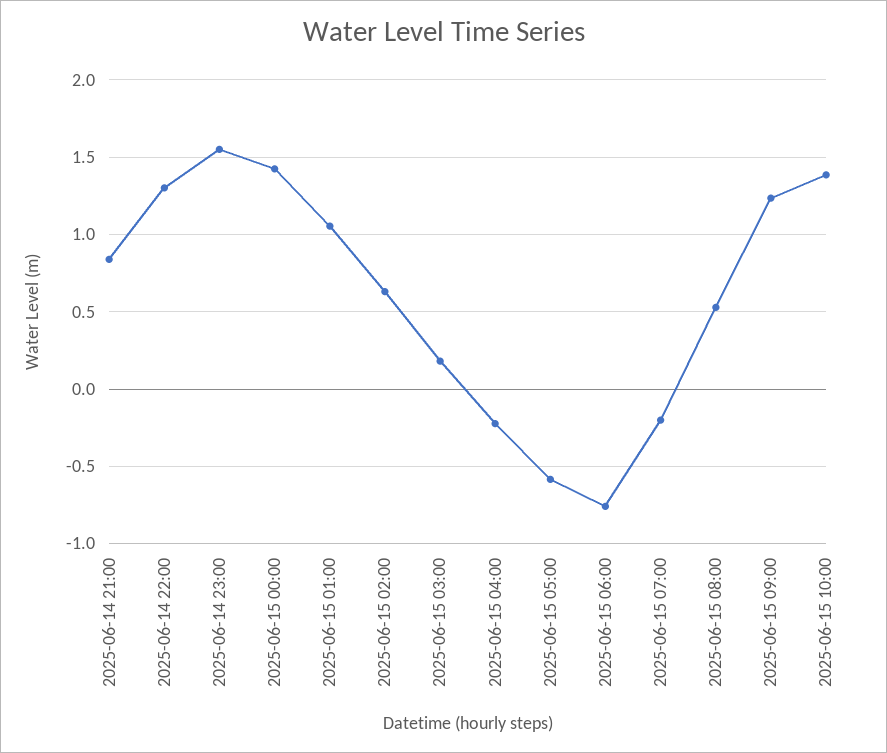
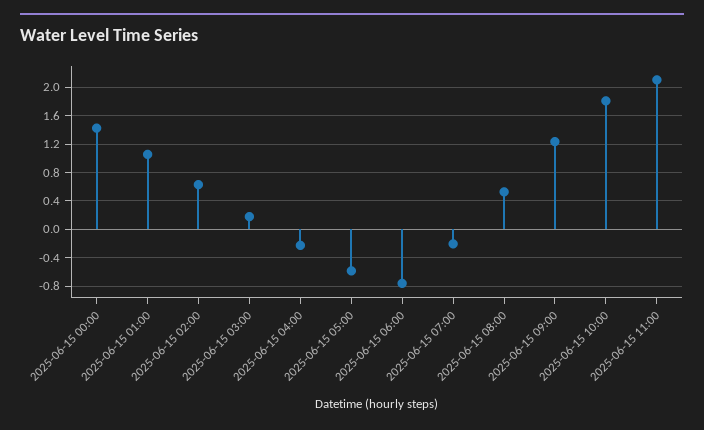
2025-06-14 21:00: 0.85 -> none
2025-06-14 22:00: 1.3 -> none
2025-06-14 23:00: 1.55 -> none
2025-06-15 10:00: 1.4 -> 1.8
2025-06-15 11:00: none -> 2.1

